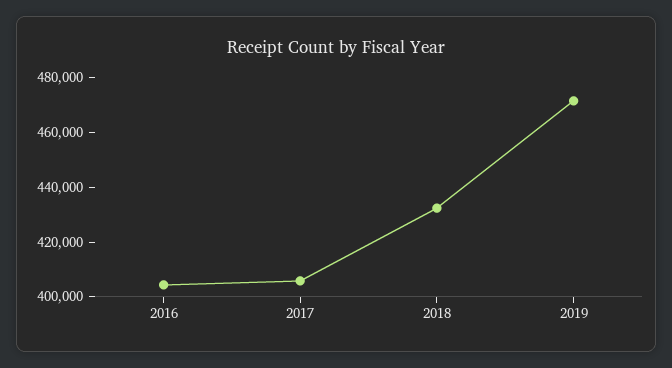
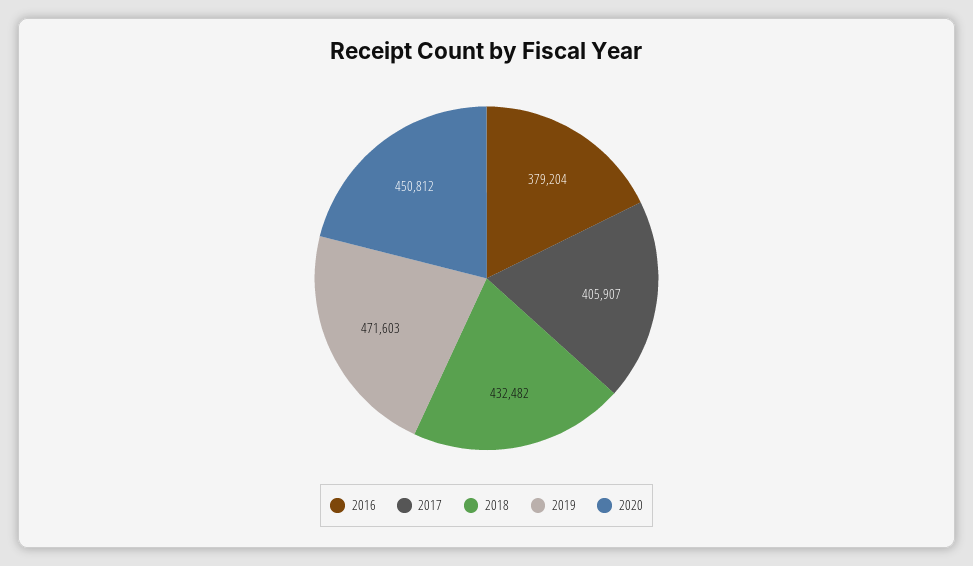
2016: 405000 -> 379204
2020: none -> 450812

